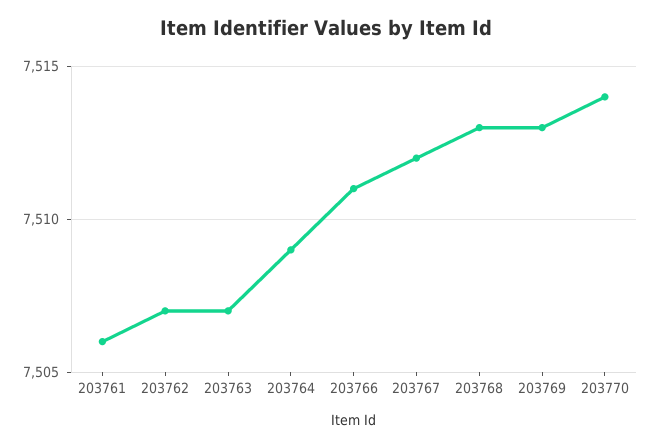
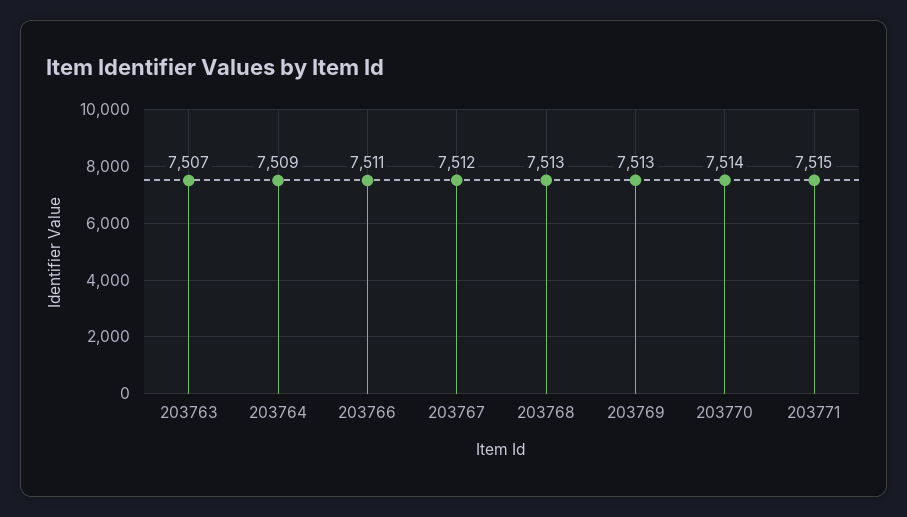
203761: 7506 -> none
203762: 7507 -> none
203771: none -> 7515

